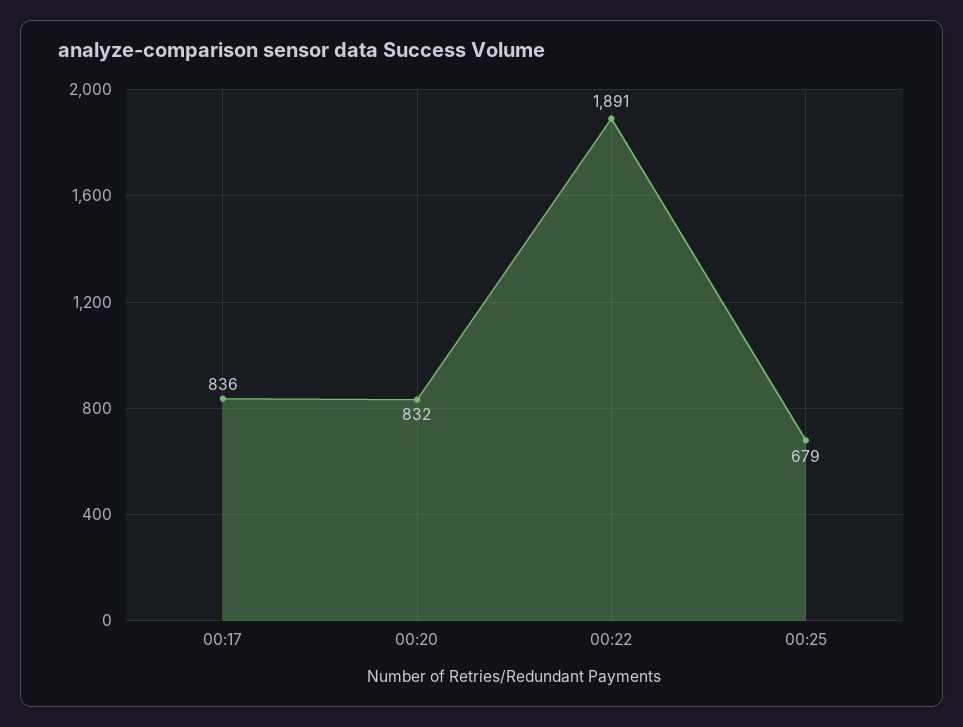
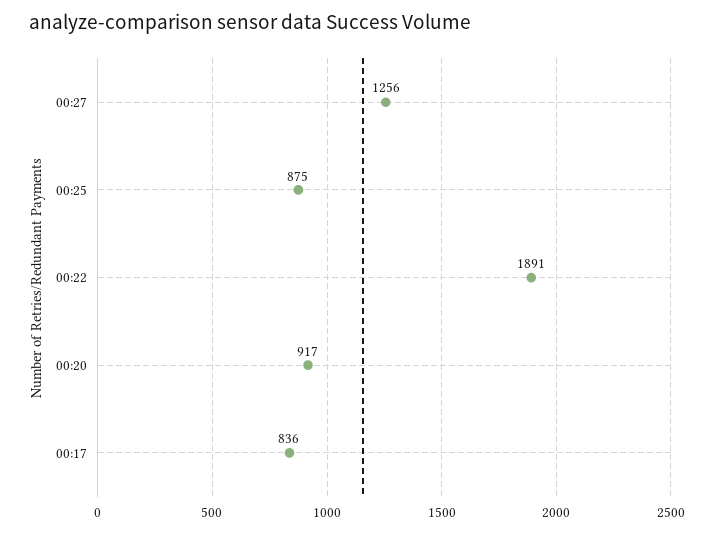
00:20: 832 -> 917
00:25: 679 -> 875
00:27: none -> 1256

